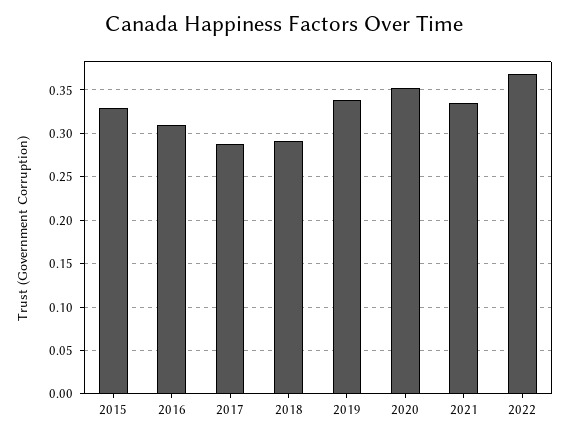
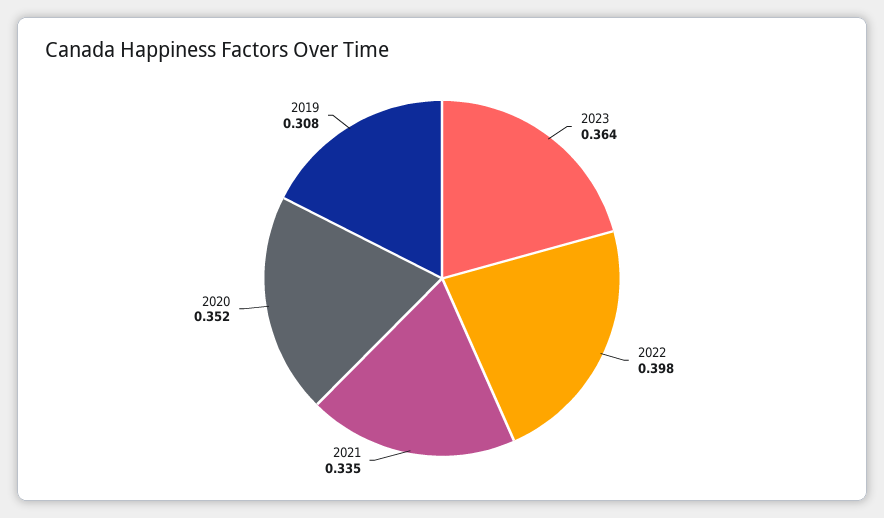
2015: 0.33 -> none
2016: 0.31 -> none
2017: 0.29 -> none
2018: 0.29 -> none
2019: 0.34 -> 0.308
2022: 0.37 -> 0.398
2023: none -> 0.364

